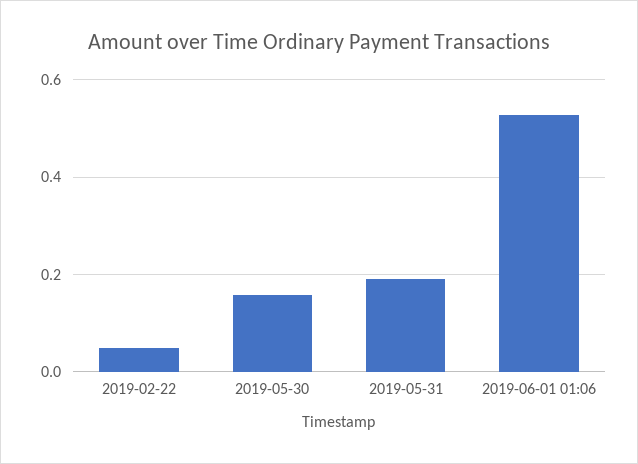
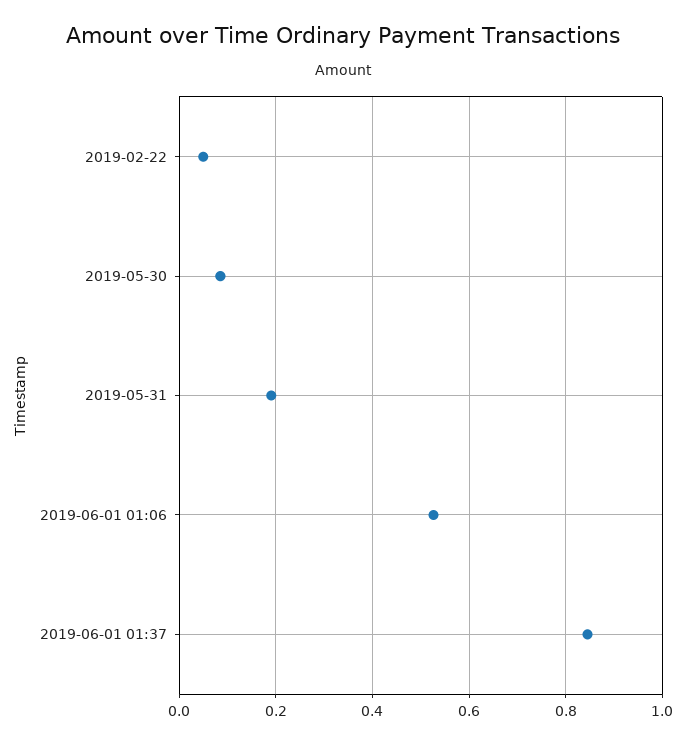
2019-05-30: 0.16 -> 0.08
2019-06-01 01:37: none -> 0.84

